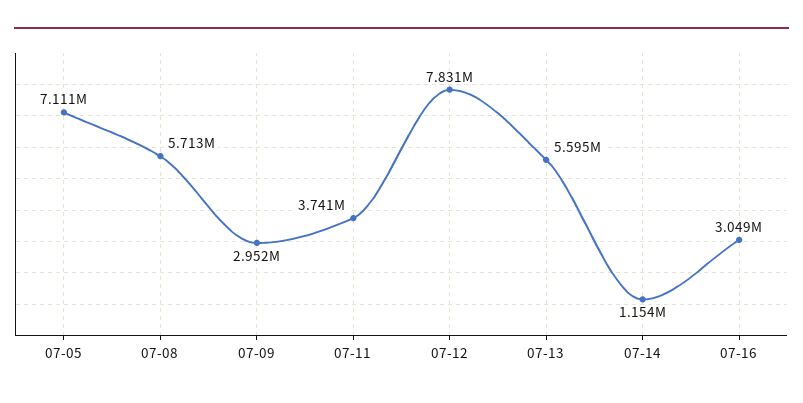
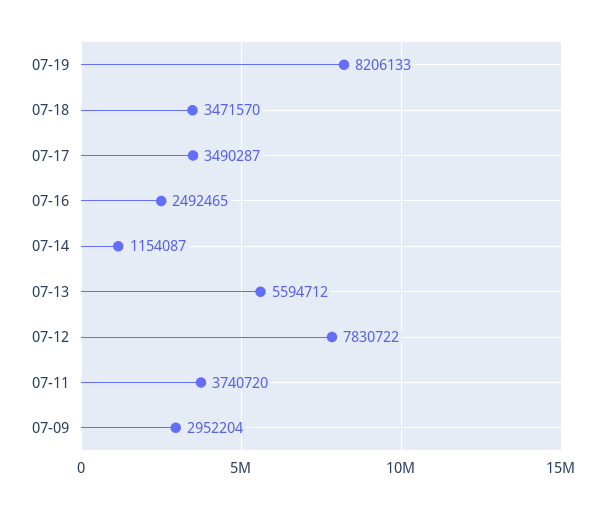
07-05: 7111000 -> none
07-08: 5713000 -> none
07-16: 3049000 -> 2492465
07-19: none -> 8206133
07-18: none -> 3471570
07-17: none -> 3490287

